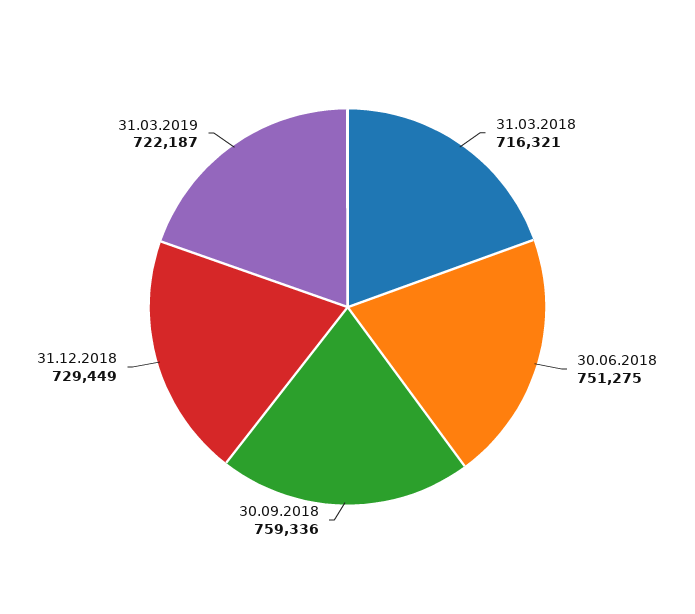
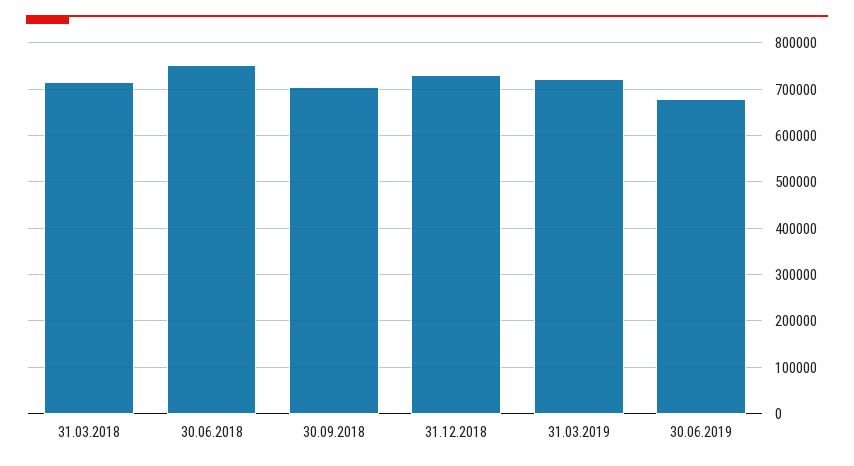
30.09.2018: 759336 -> 700000
30.06.2019: none -> 680000

